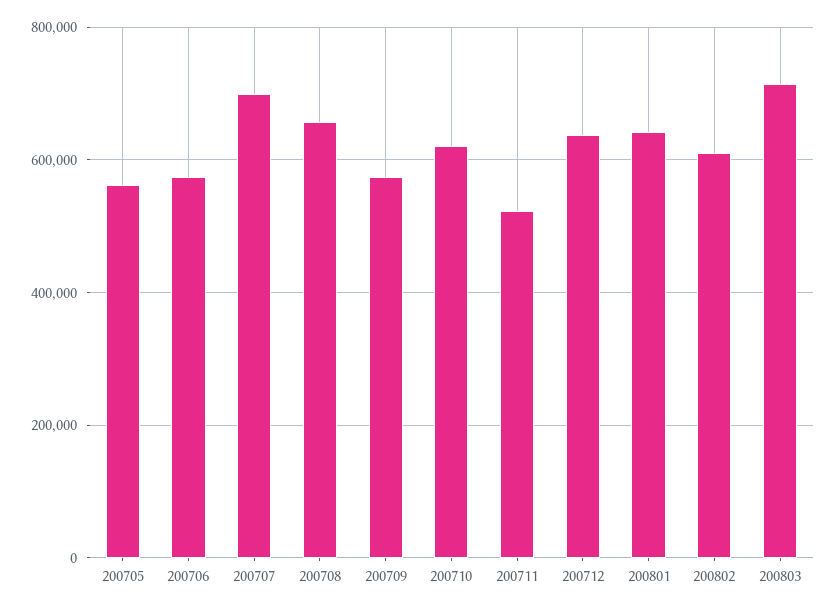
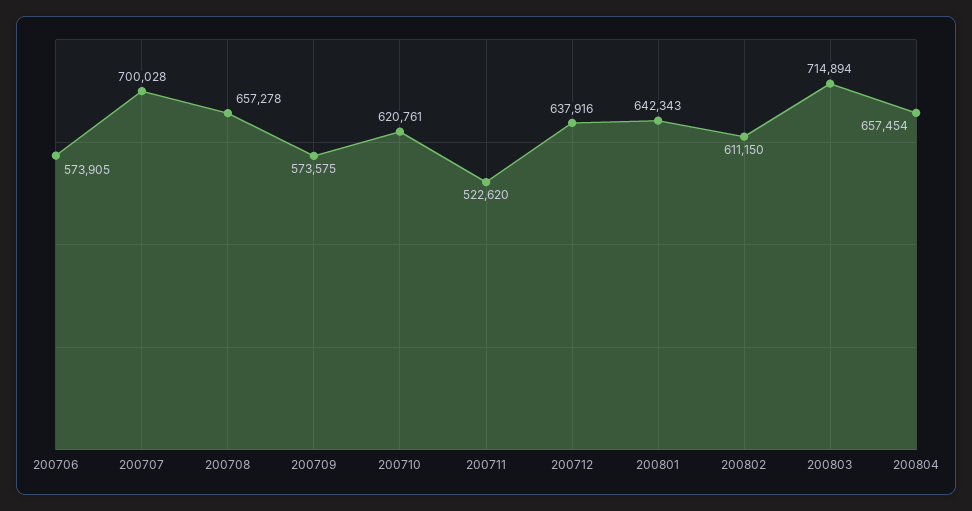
200705: 560000 -> none
200804: none -> 657454

